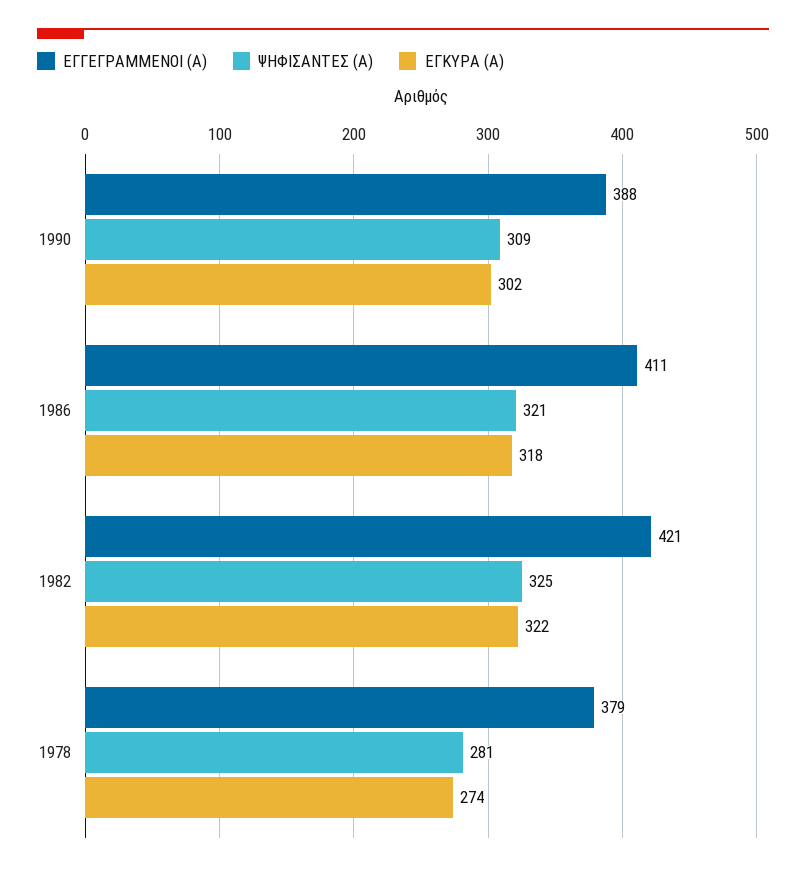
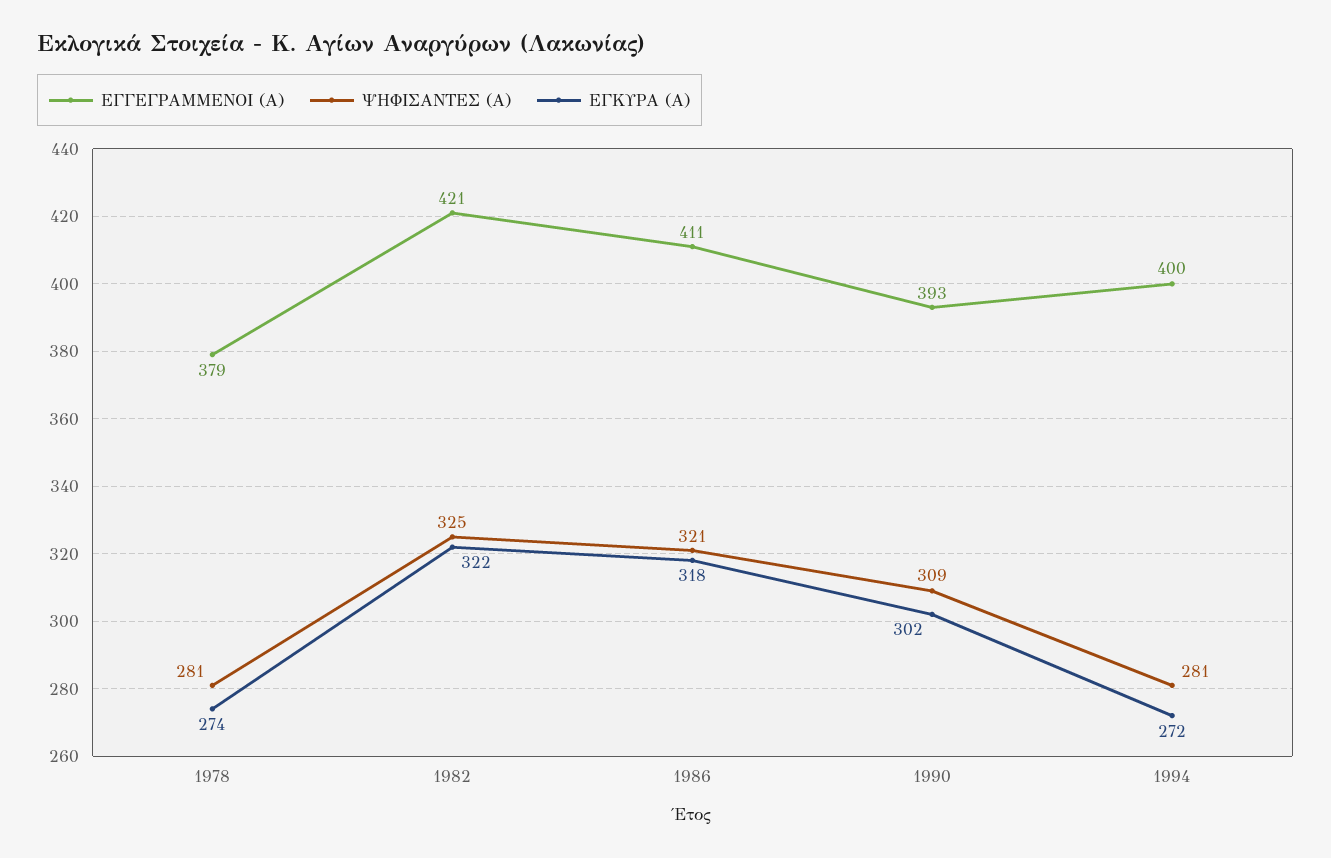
ΕΓΓΕΓΡΑΜΜΕΝΟΙ (Α), 1990: 388 -> 393
ΕΓΓΕΓΡΑΜΜΕΝΟΙ (Α), 1994: none -> 400
ΨΗΦΙΣΑΝΤΕΣ (Α), 1994: none -> 281
ΕΓΚΥΡΑ (Α), 1994: none -> 272

